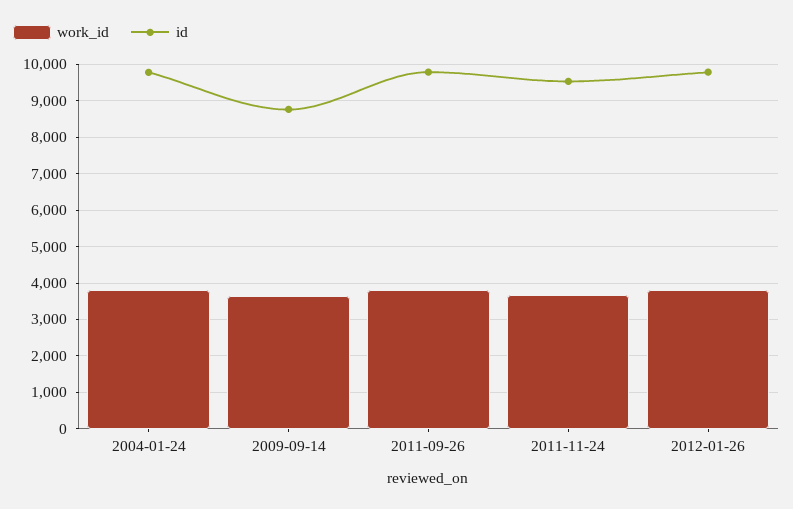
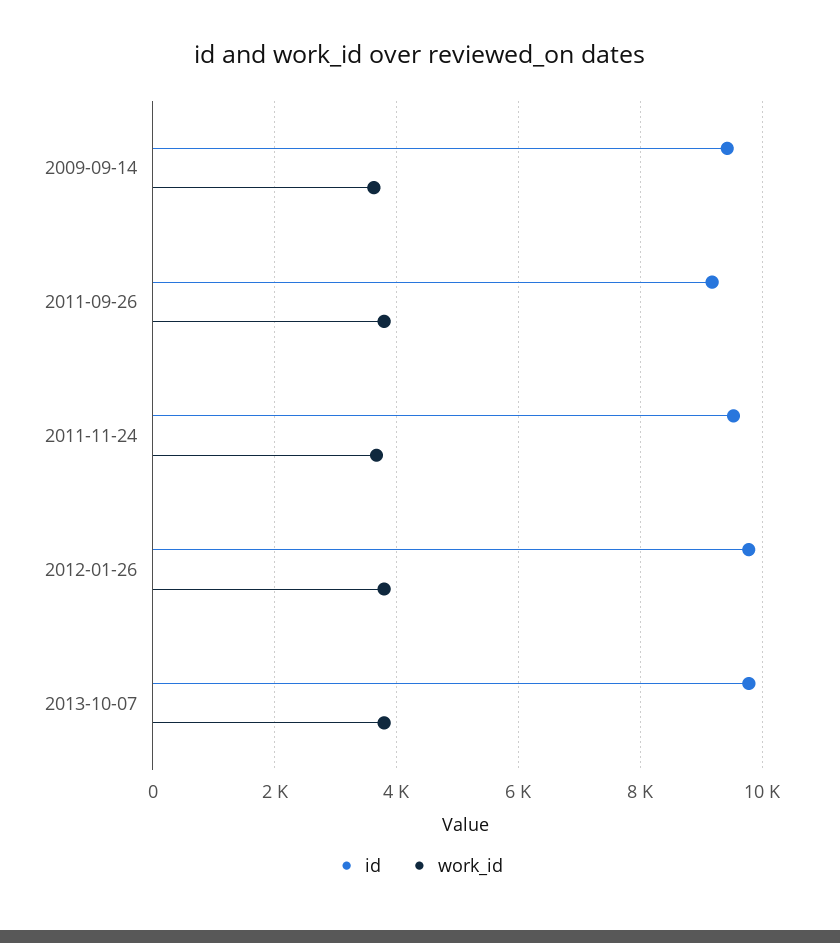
work_id, 2004-01-24: 3800 -> none
id, 2004-01-24: 9800 -> none
id, 2009-09-14: 8800 -> 9400
id, 2011-09-26: 9800 -> 9200
id, 2013-10-07: none -> 9800
work_id, 2013-10-07: none -> 3800

